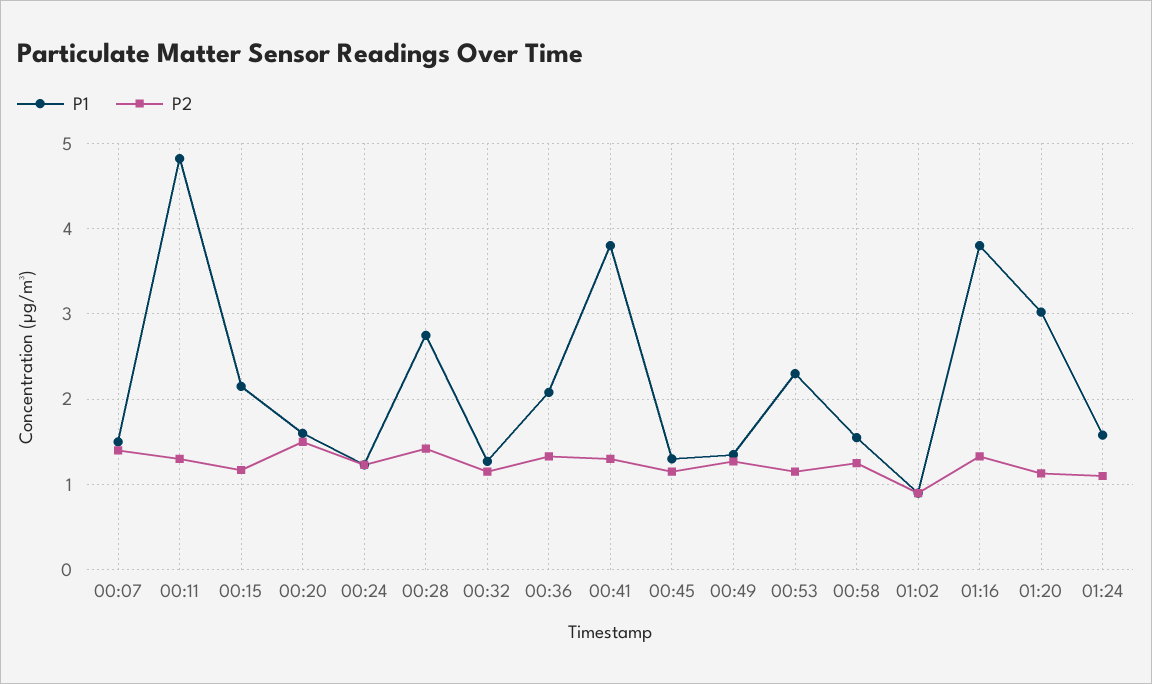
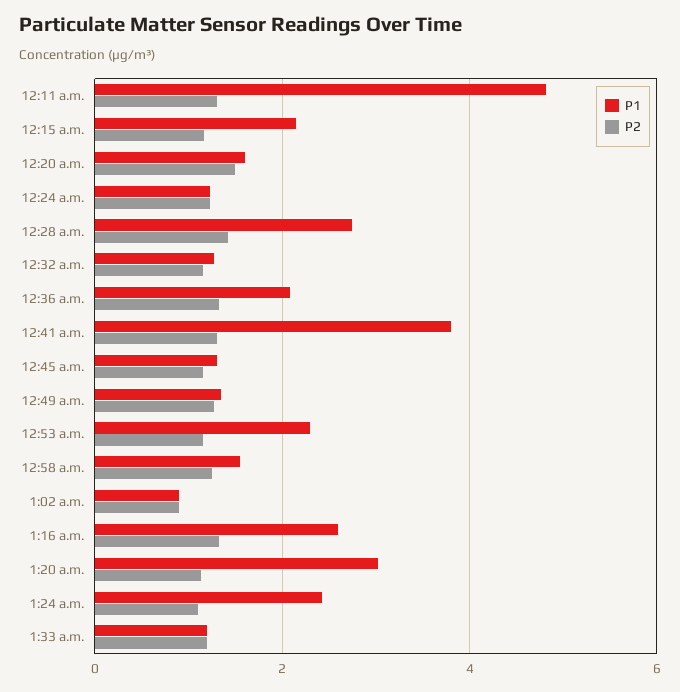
P1, 00:07: 1.5 -> none
P2, 00:07: 1.4 -> none
P1, 01:16: 3.8 -> 2.6
P1, 01:24: 1.6 -> 2.4
P1, 1:33 a.m.: none -> 1.2
P2, 1:33 a.m.: none -> 1.2

